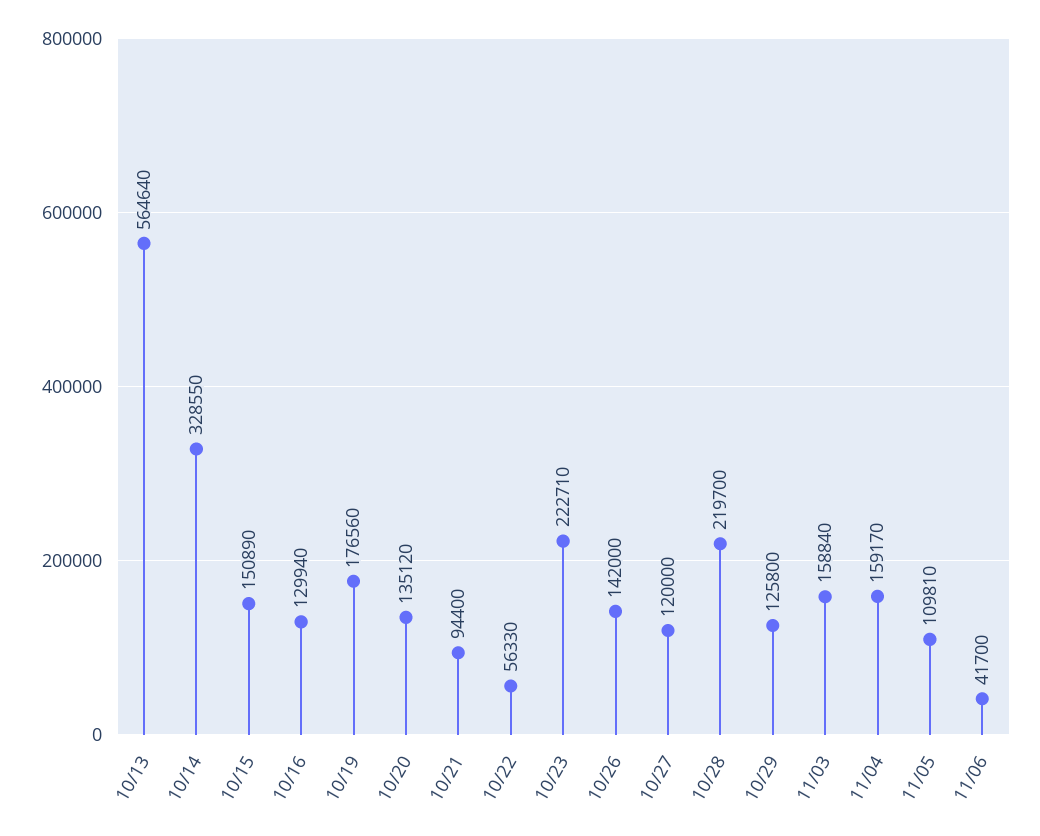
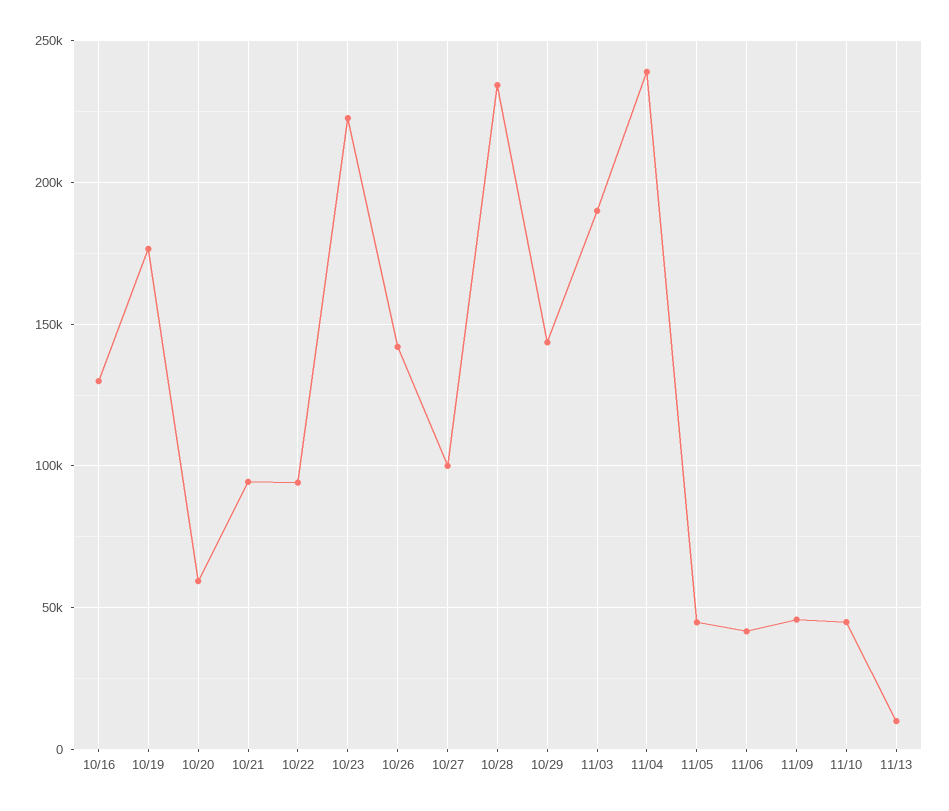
10/13: 564640 -> none
10/14: 328550 -> none
10/15: 150890 -> none
10/20: 135120 -> 60000
10/22: 56330 -> 95000
10/27: 120000 -> 100000
10/28: 219700 -> 235000
10/29: 125800 -> 145000
11/03: 158840 -> 190000
11/04: 159170 -> 240000
11/05: 109810 -> 45000
11/09: none -> 45000
11/10: none -> 45000
11/13: none -> 10000

